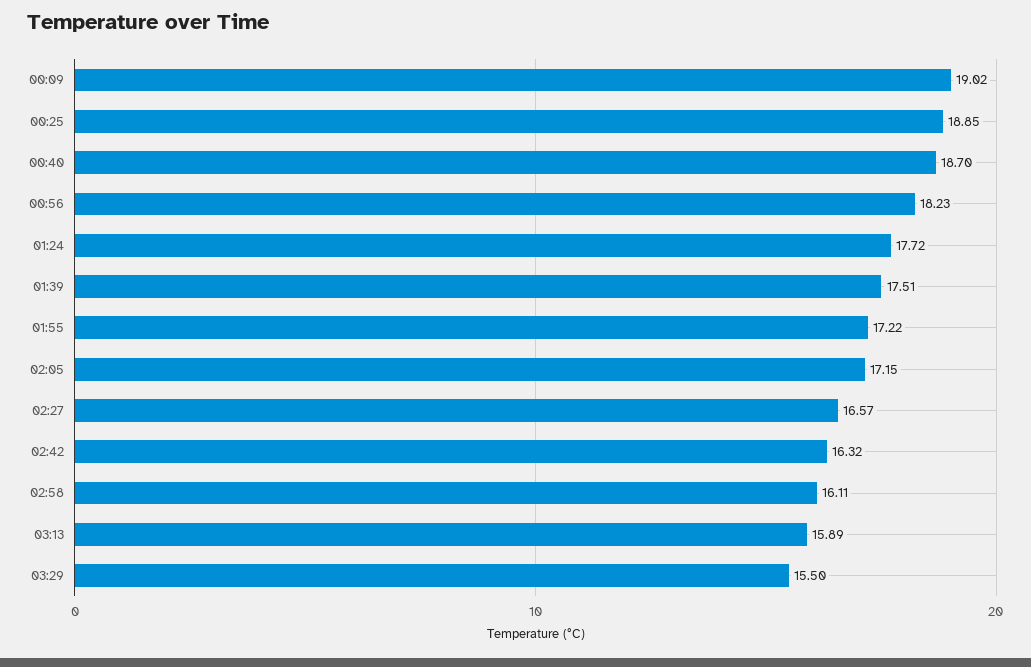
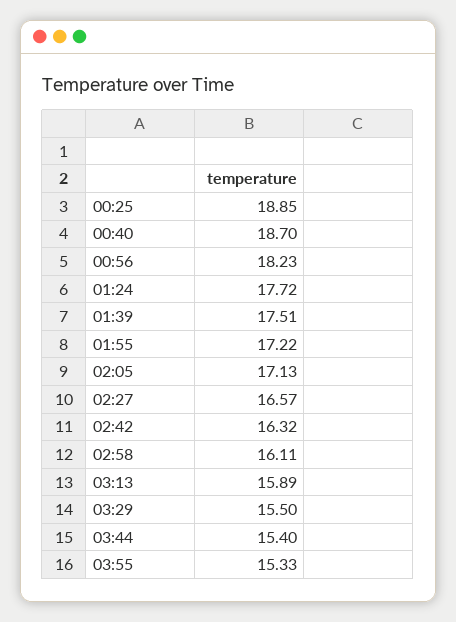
00:09: 19.02 -> none
02:05: 17.15 -> 17.13
03:44: none -> 15.4
03:55: none -> 15.33

